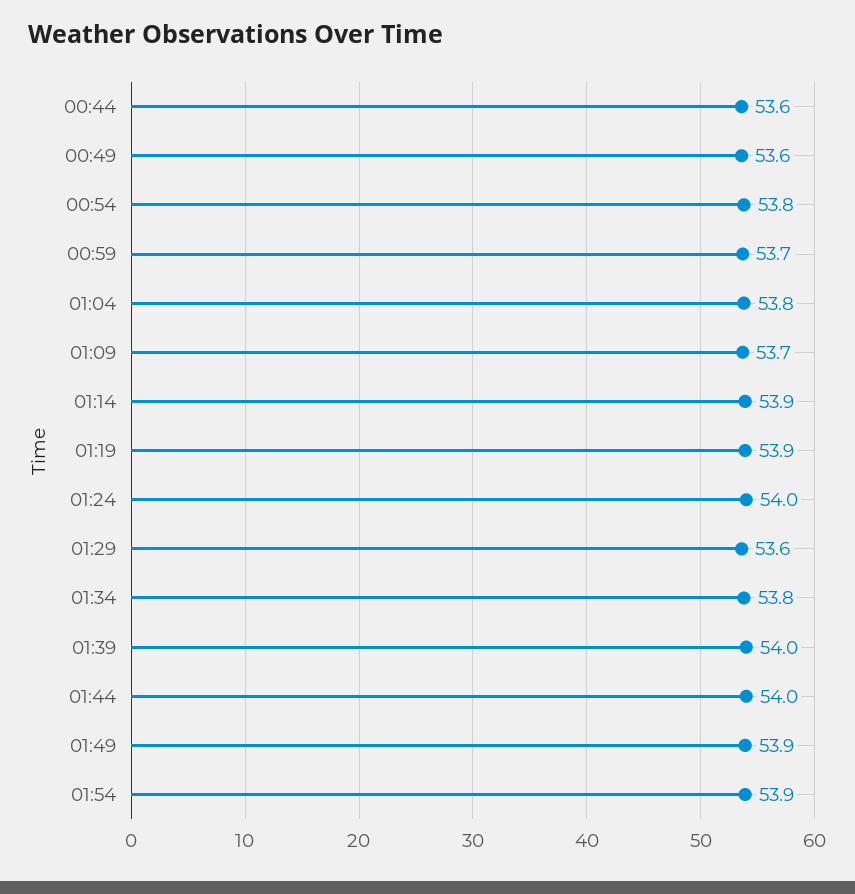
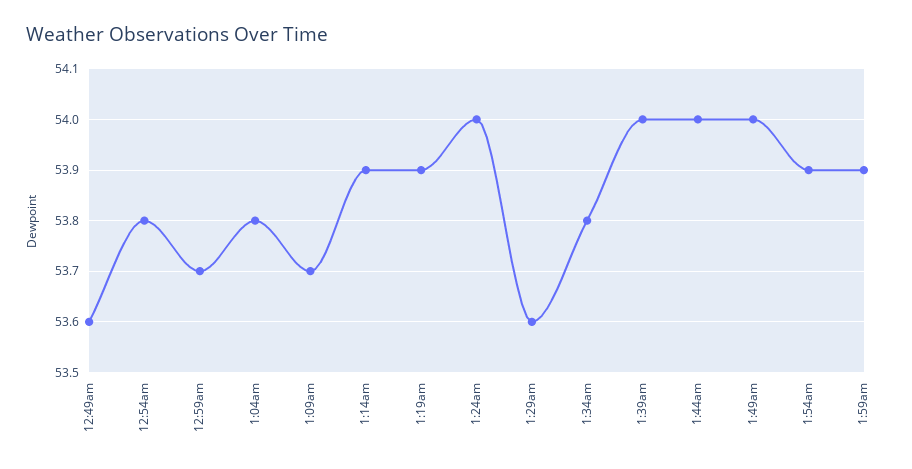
00:44: 53.6 -> none
01:49: 53.9 -> 54
1:59am: none -> 53.9

